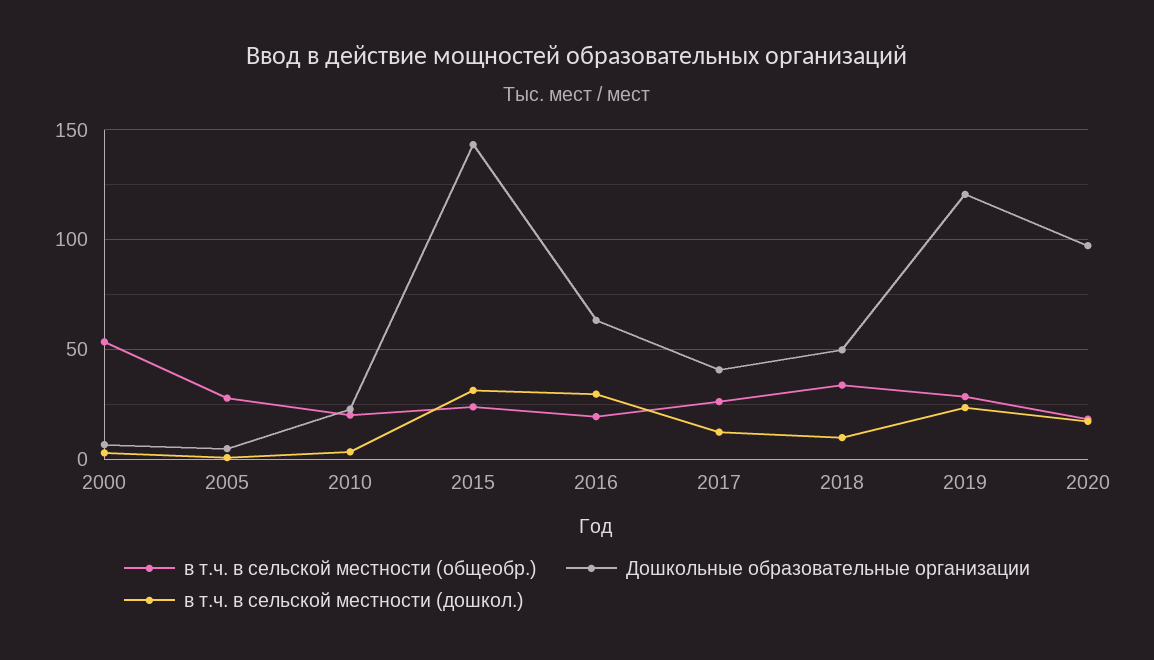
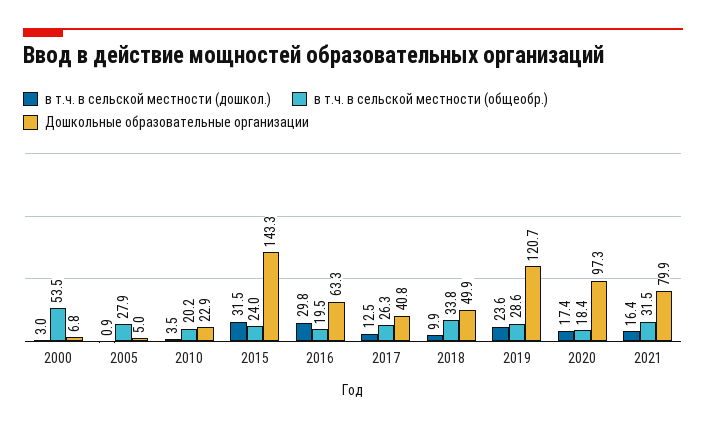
в т.ч. в сельской местности (дошкол.), 2021: none -> 16.4
в т.ч. в сельской местности (общеобр.), 2021: none -> 31.5
Дошкольные образовательные организации, 2021: none -> 79.9

